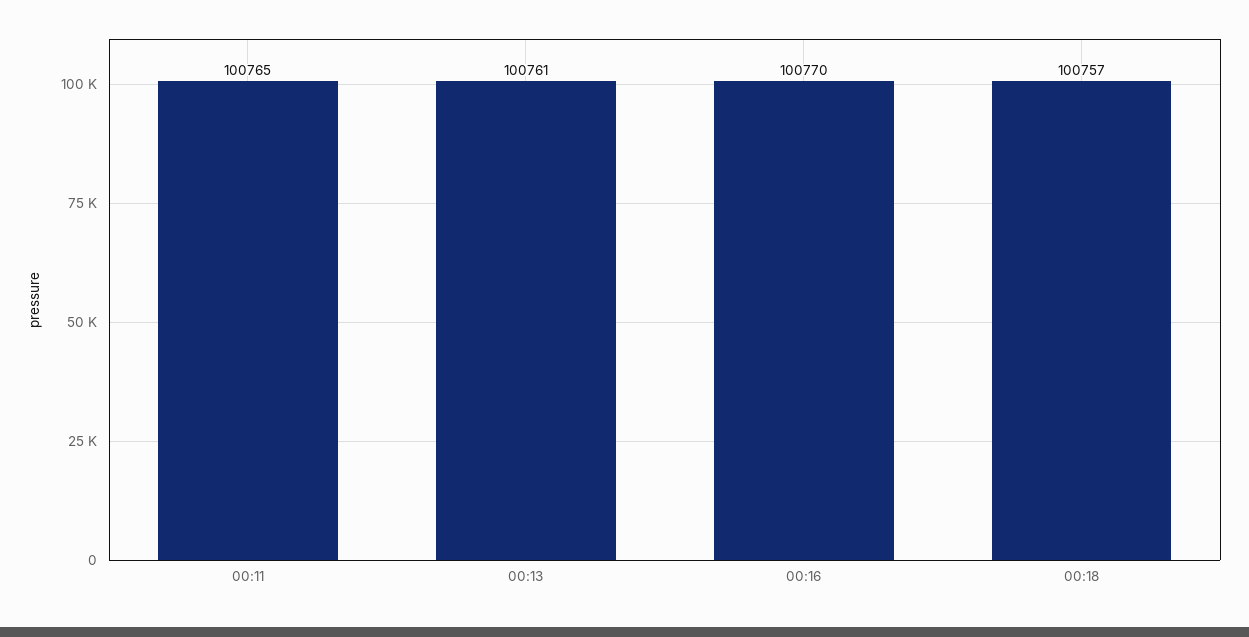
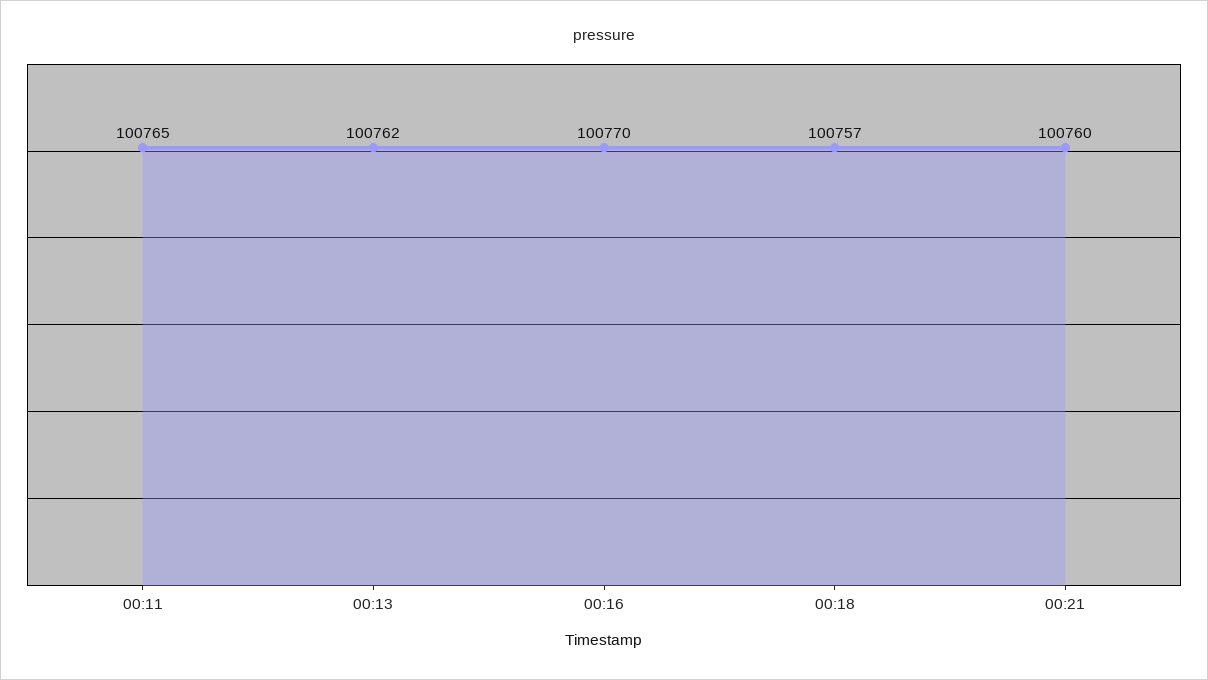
00:13: 100761 -> 100762
00:21: none -> 100760

